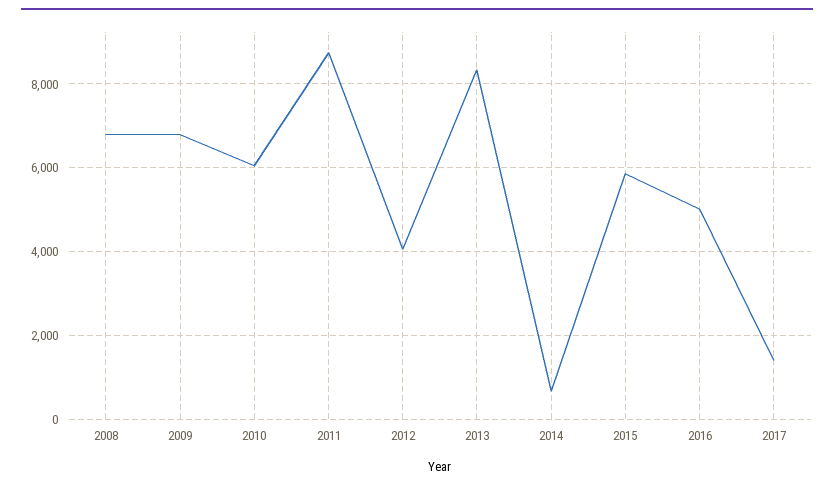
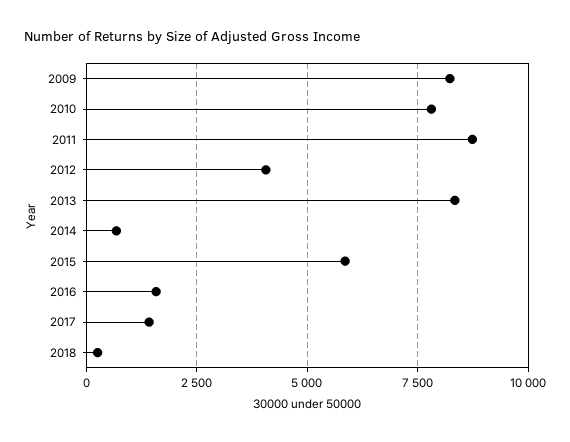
2008: 6800 -> none
2009: 6800 -> 8250
2010: 6000 -> 7750
2016: 5000 -> 1500
2018: none -> 250

